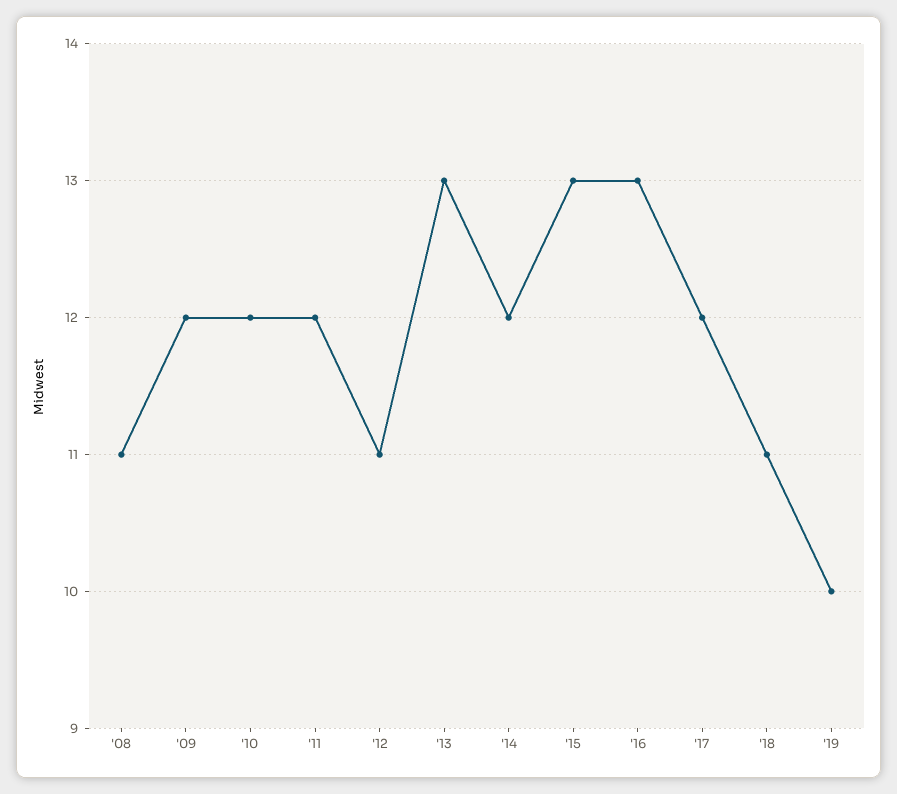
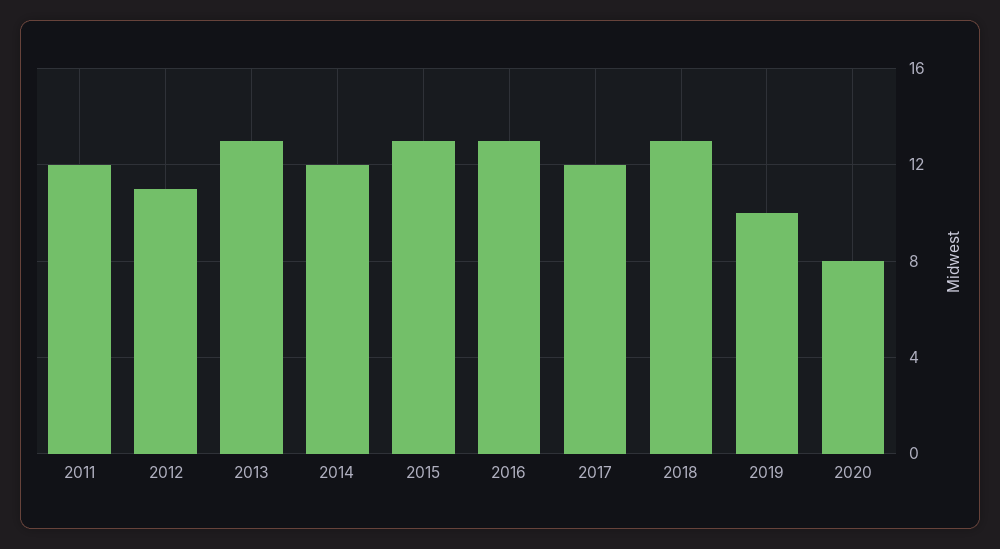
'08: 11 -> none
'09: 12 -> none
'10: 12 -> none
'18: 11 -> 13
2020: none -> 8

